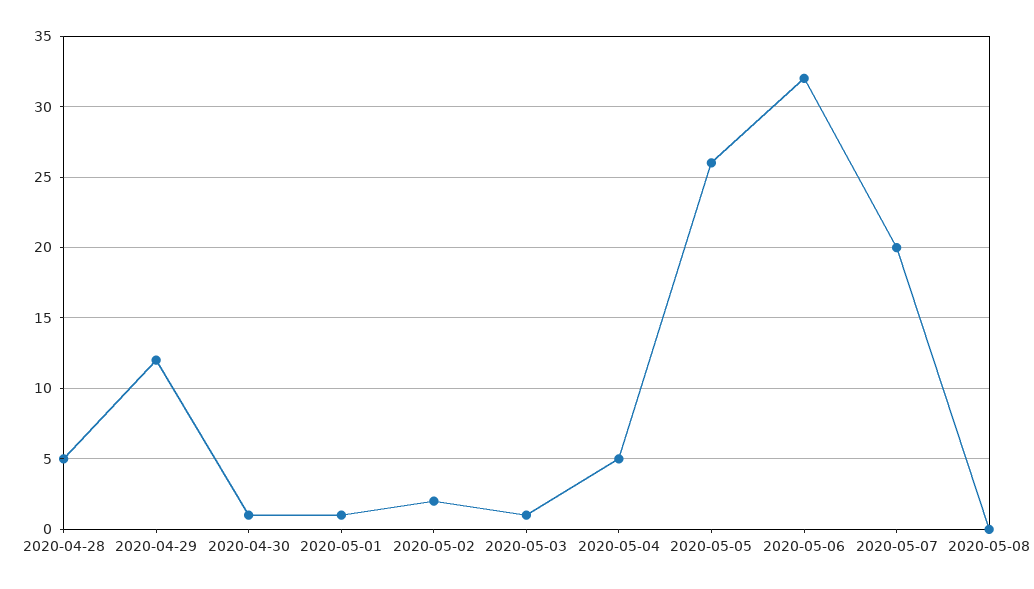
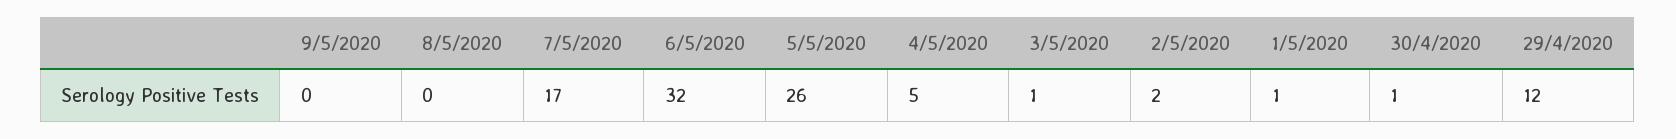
2020-04-28: 5 -> none
2020-05-07: 20 -> 17
9/5/2020: none -> 0

